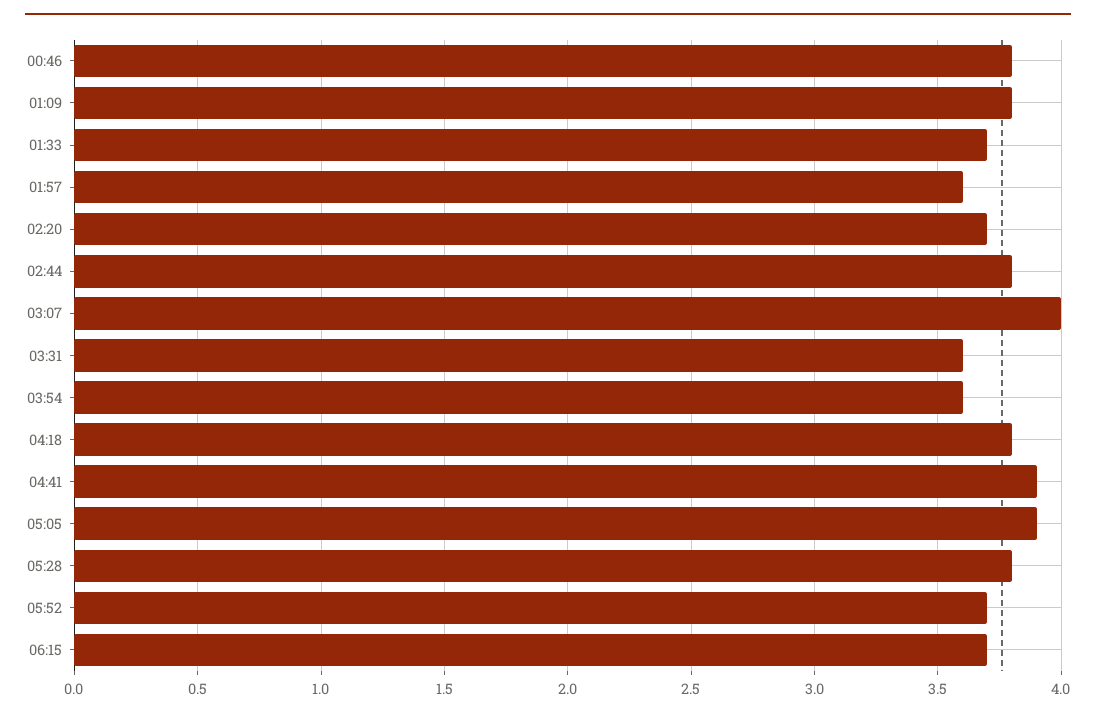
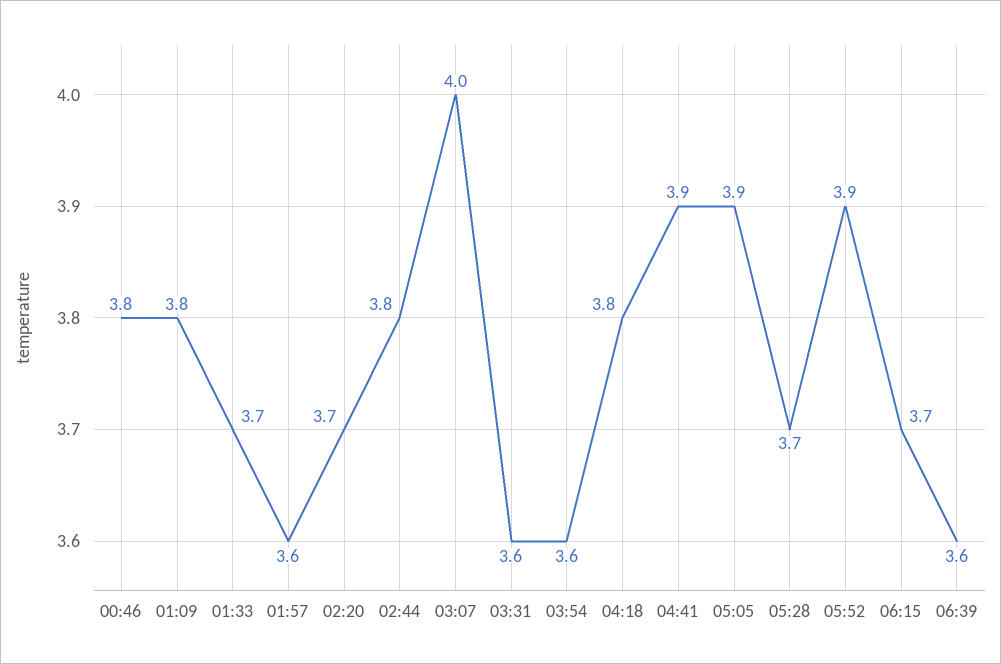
05:28: 3.8 -> 3.7
05:52: 3.7 -> 3.9
06:39: none -> 3.6

